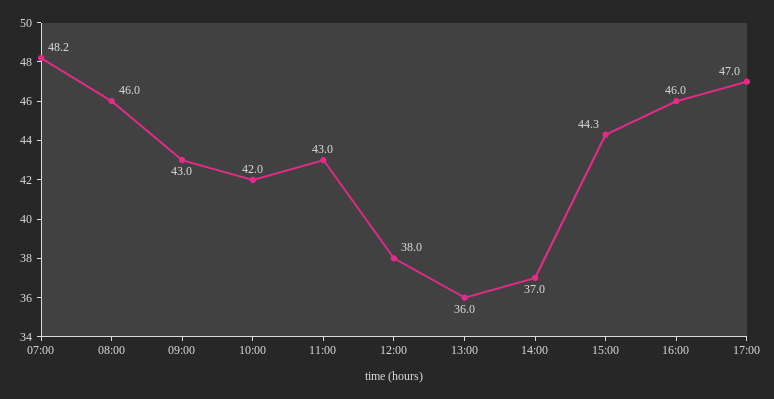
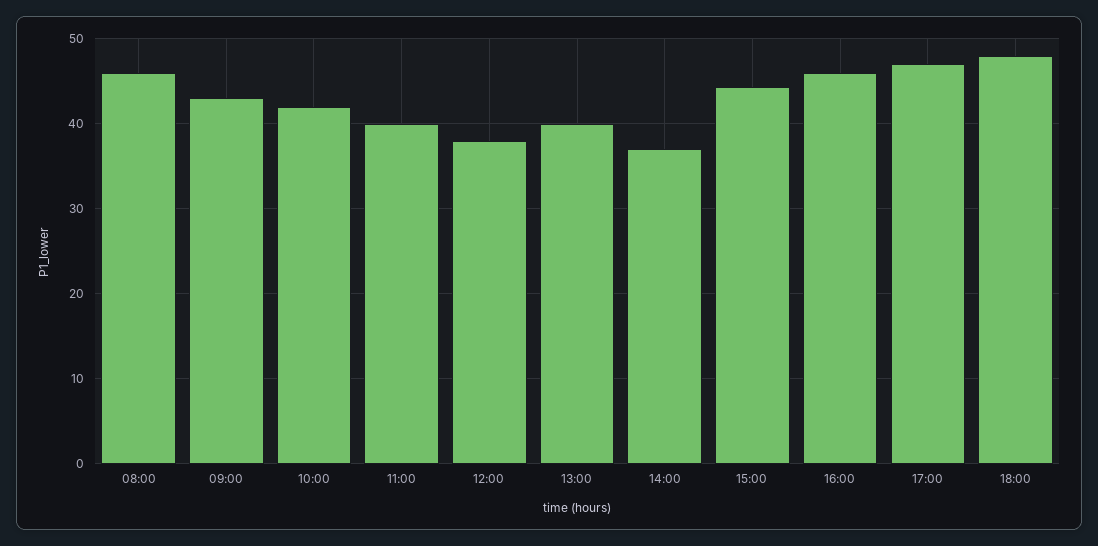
07:00: 48.2 -> none
11:00: 43 -> 40
13:00: 36 -> 40
18:00: none -> 48

